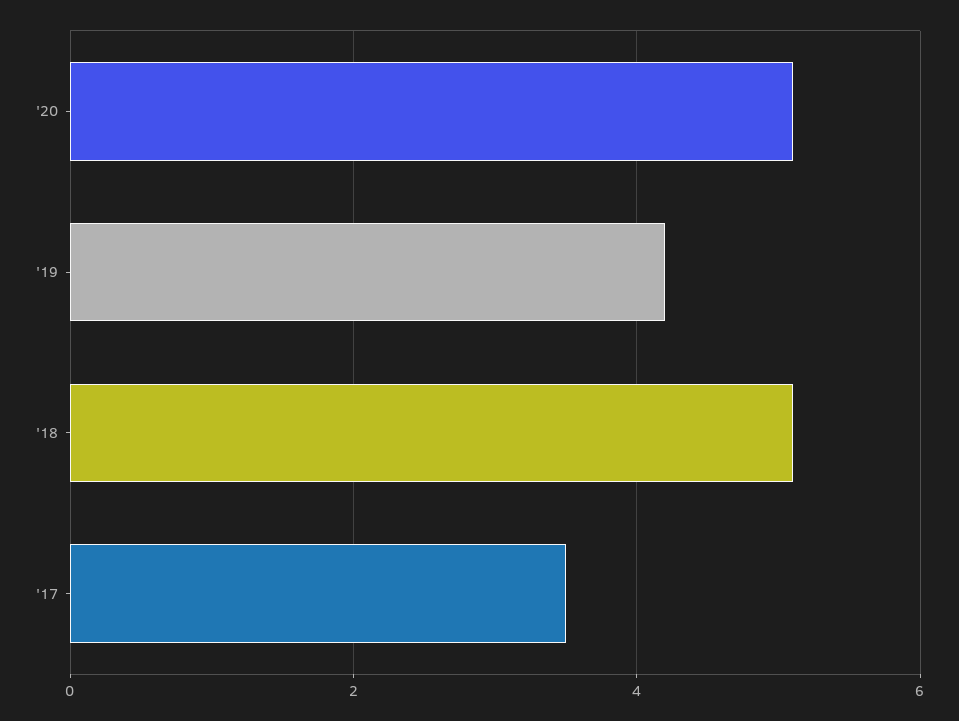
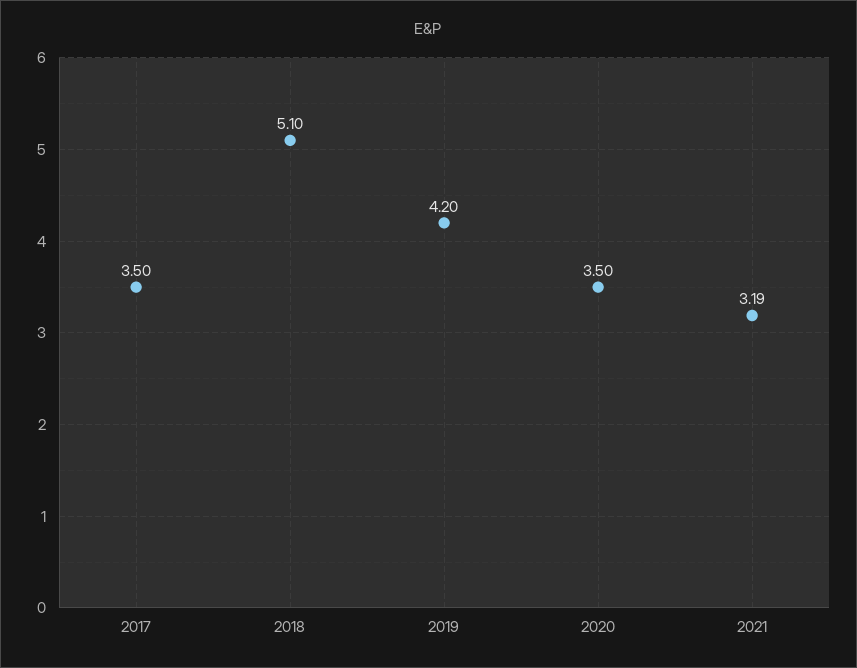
'20: 5 -> 3.5
2021: none -> 3.19

